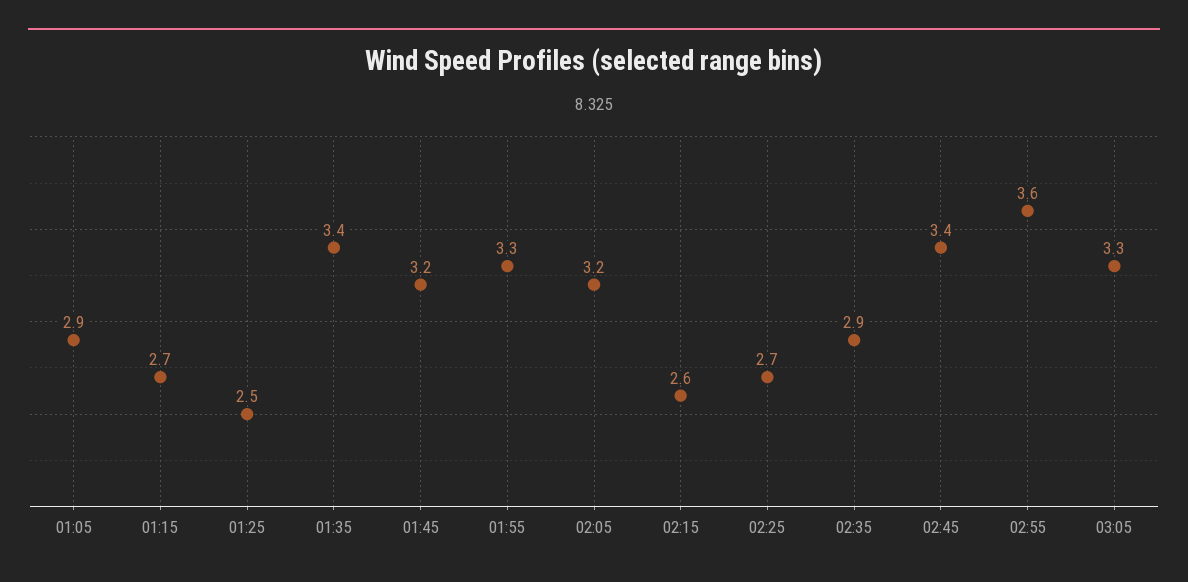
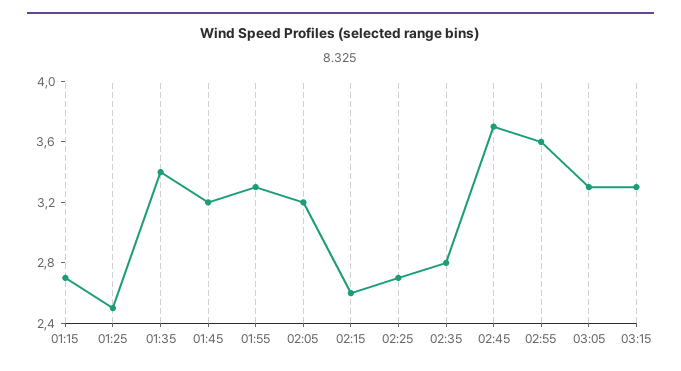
01:05: 2.9 -> none
02:35: 2.9 -> 2.8
02:45: 3.4 -> 3.7
03:15: none -> 3.3

